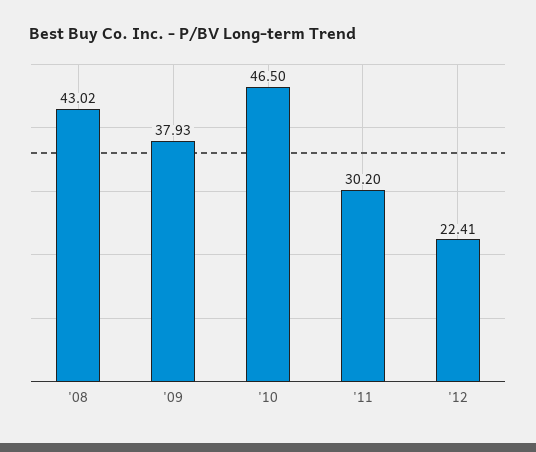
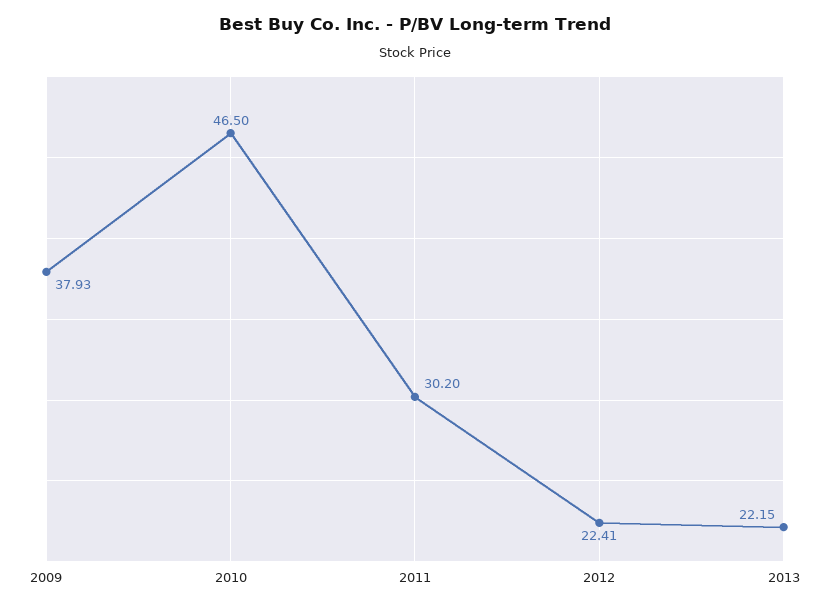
'08: 43.02 -> none
2013: none -> 22.15

